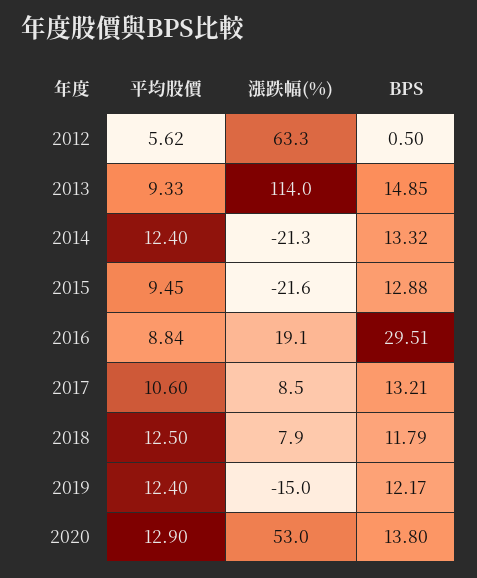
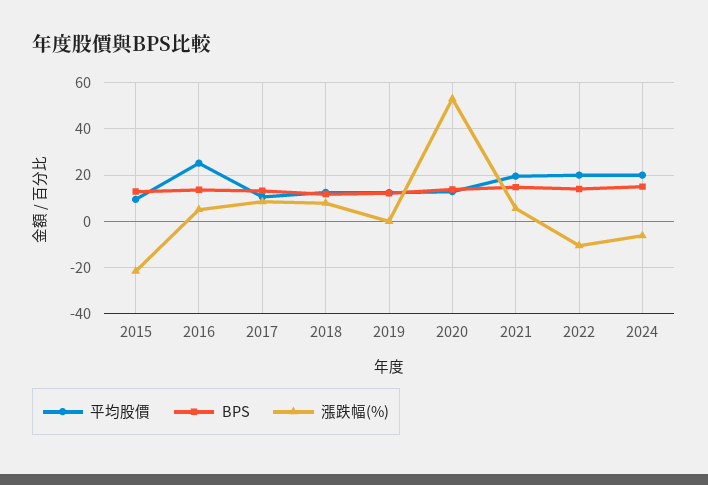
平均股價, 2012: 5.62 -> none
漲跌幅(%), 2012: 63.3 -> none
BPS, 2012: 0.5 -> none
平均股價, 2013: 9.33 -> none
漲跌幅(%), 2013: 114 -> none
BPS, 2013: 14.85 -> none
平均股價, 2014: 12.4 -> none
漲跌幅(%), 2014: -21.3 -> none
BPS, 2014: 13.32 -> none
平均股價, 2016: 8.84 -> 25
漲跌幅(%), 2016: 19.1 -> 5
BPS, 2016: 29.51 -> 15
漲跌幅(%), 2019: -15 -> 0
平均股價, 2021: none -> 20
BPS, 2021: none -> 15
漲跌幅(%), 2021: none -> 5
平均股價, 2022: none -> 20
BPS, 2022: none -> 15
漲跌幅(%), 2022: none -> -10
平均股價, 2024: none -> 20
BPS, 2024: none -> 15
漲跌幅(%), 2024: none -> -5

